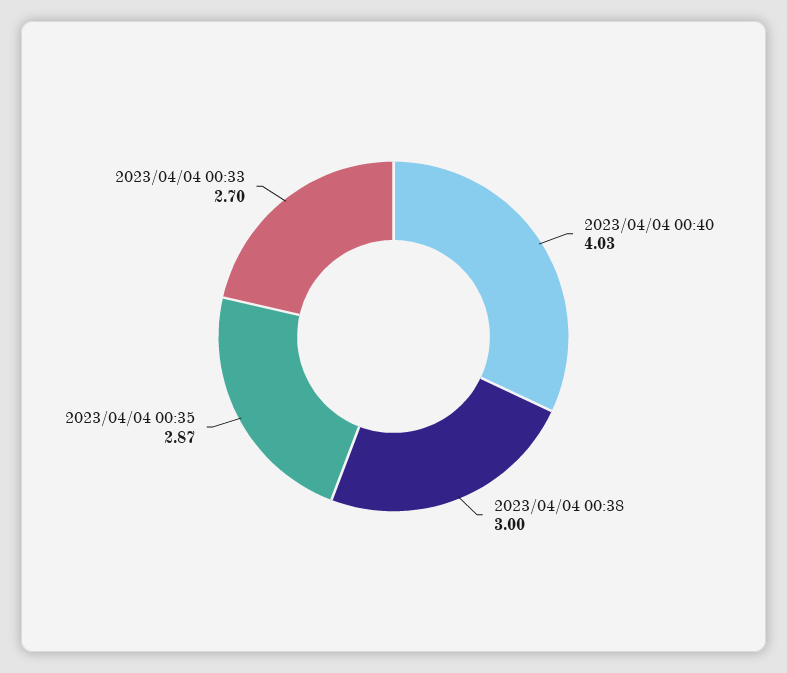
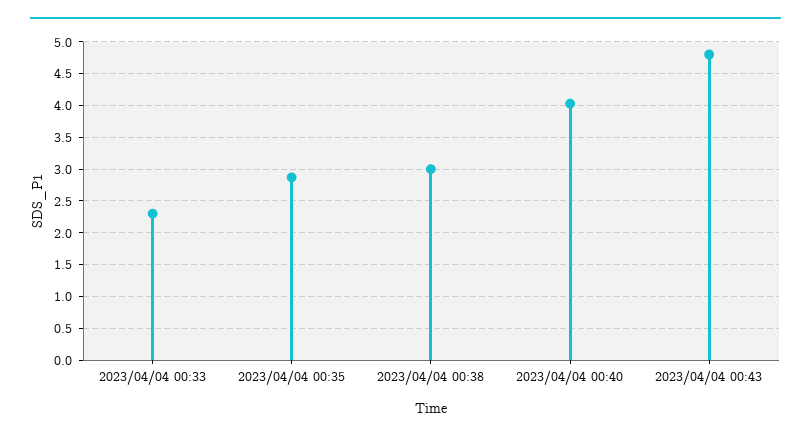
2023/04/04 00:33: 2.7 -> 2.3
2023/04/04 00:43: none -> 4.8

